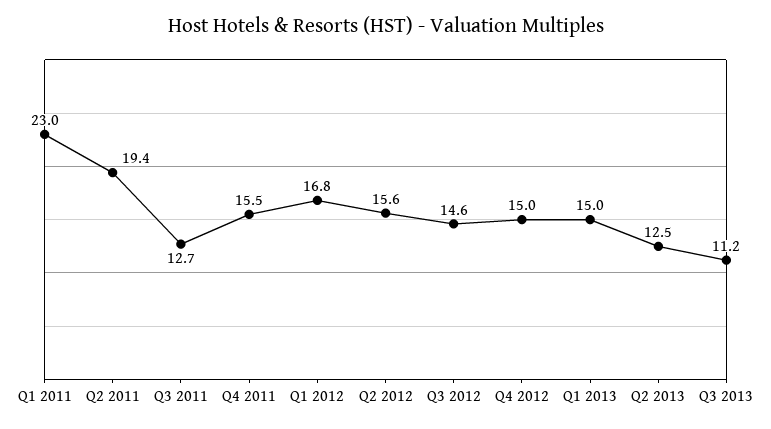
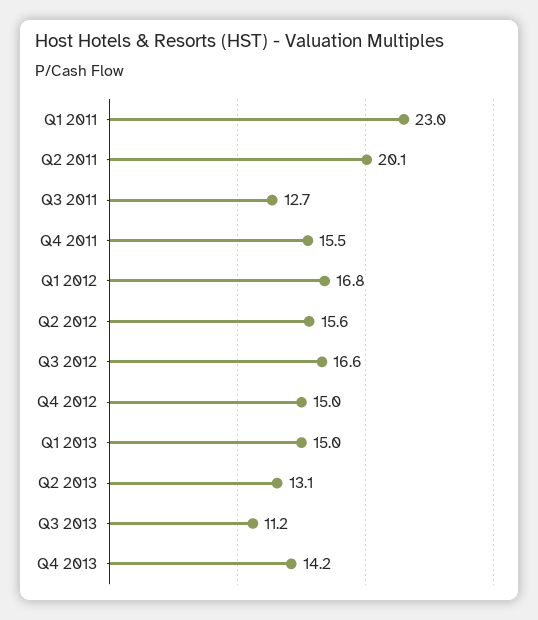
Q2 2011: 19.4 -> 20.1
Q3 2012: 14.6 -> 16.6
Q2 2013: 12.5 -> 13.1
Q4 2013: none -> 14.2

